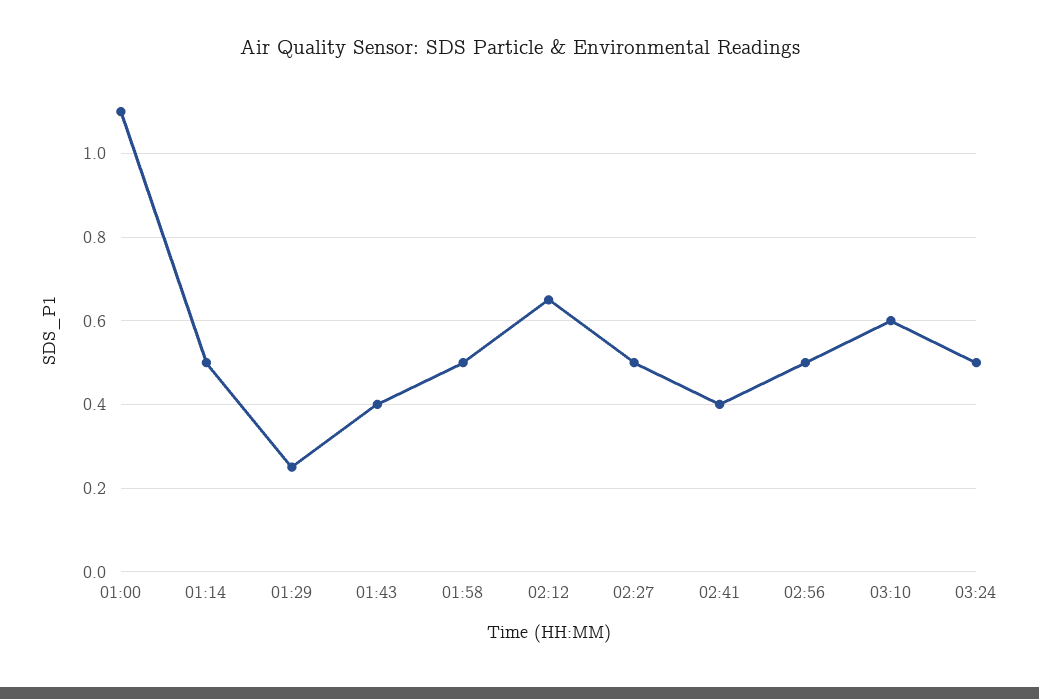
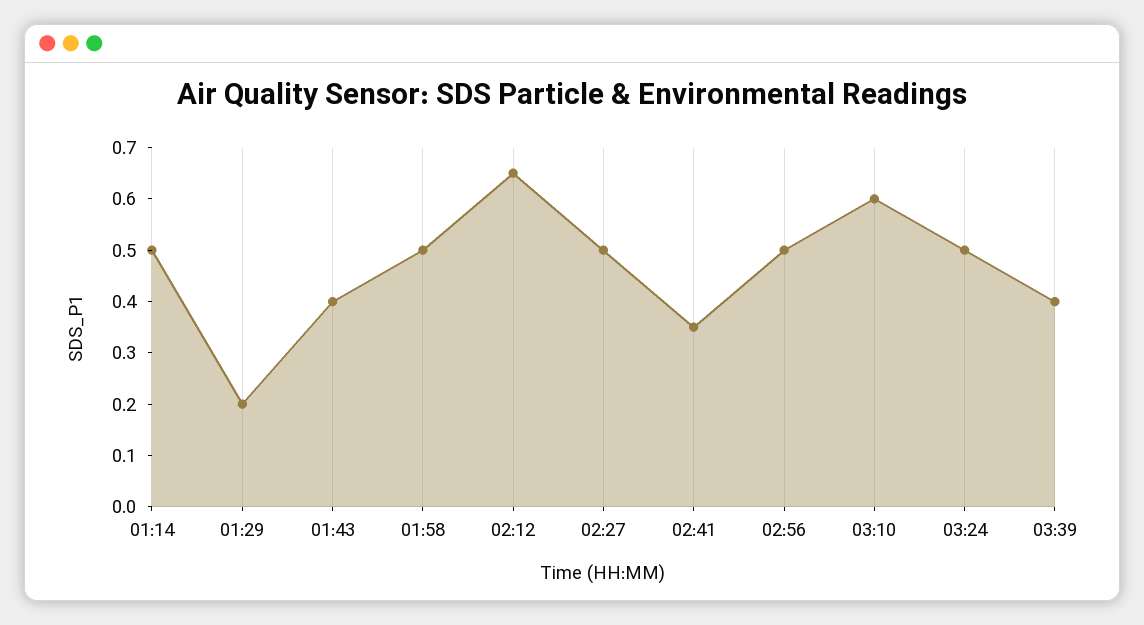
01:00: 1.1 -> none
01:29: 0.25 -> 0.2
02:41: 0.4 -> 0.35
03:39: none -> 0.4

